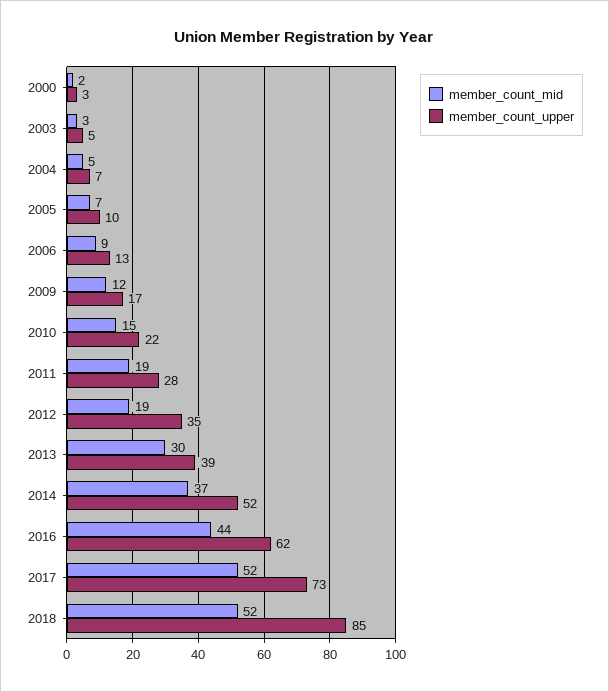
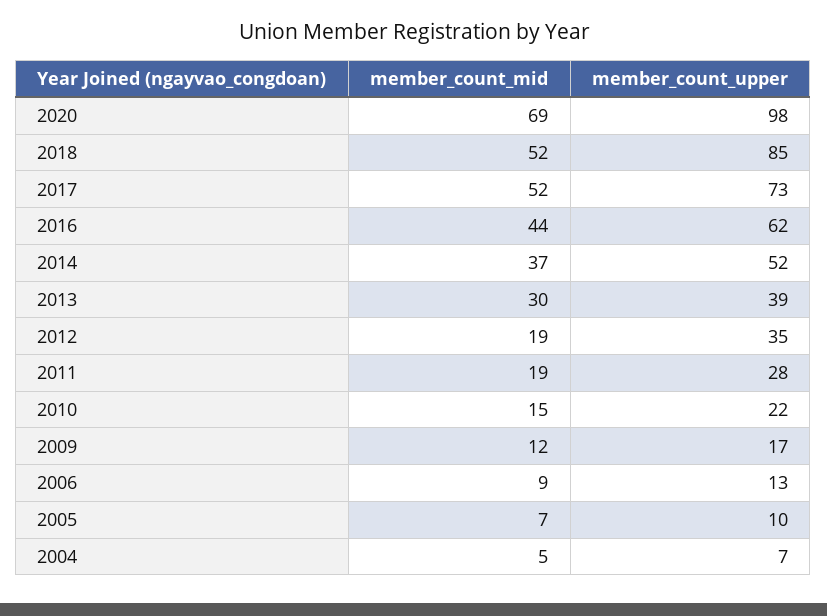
member_count_mid, 2000: 2 -> none
member_count_upper, 2000: 3 -> none
member_count_mid, 2003: 3 -> none
member_count_upper, 2003: 5 -> none
member_count_mid, 2020: none -> 69
member_count_upper, 2020: none -> 98

